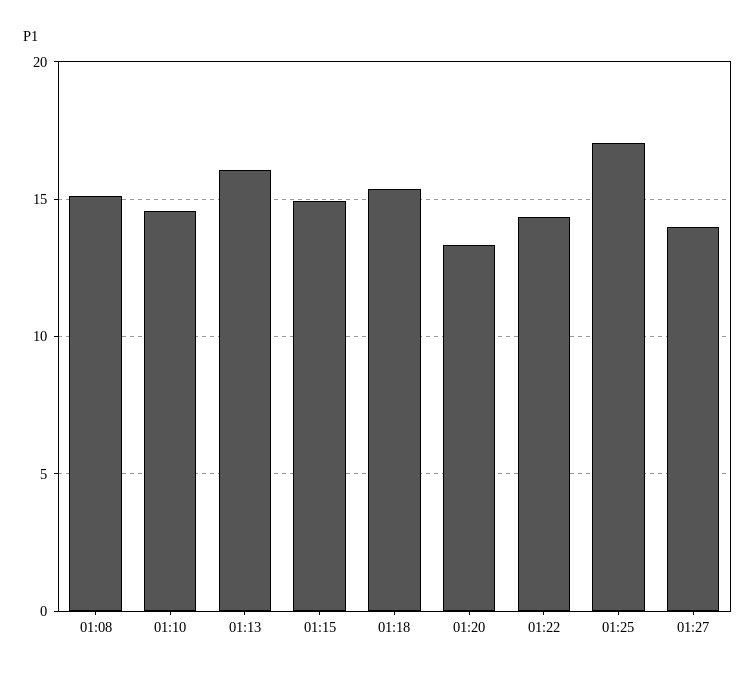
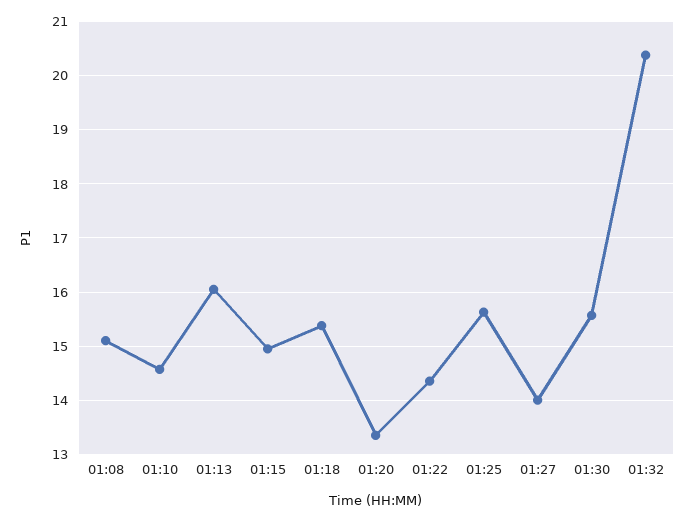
01:25: 17 -> 15.6
01:30: none -> 15.6
01:32: none -> 20.4

